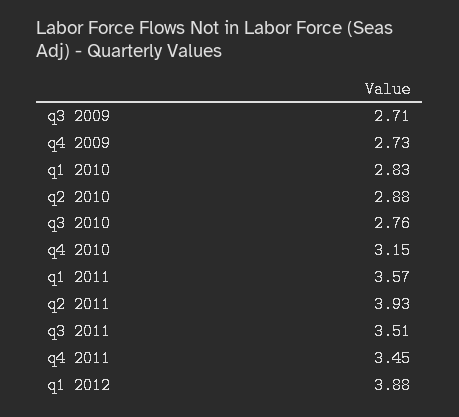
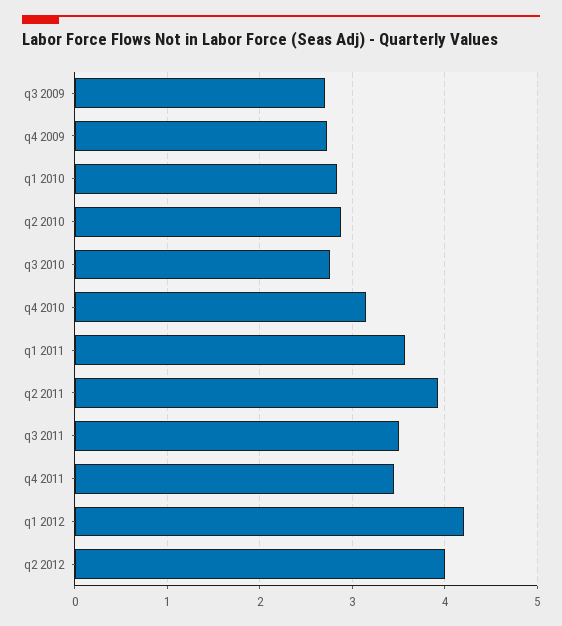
q1 2012: 3.88 -> 4.2
q2 2012: none -> 4

